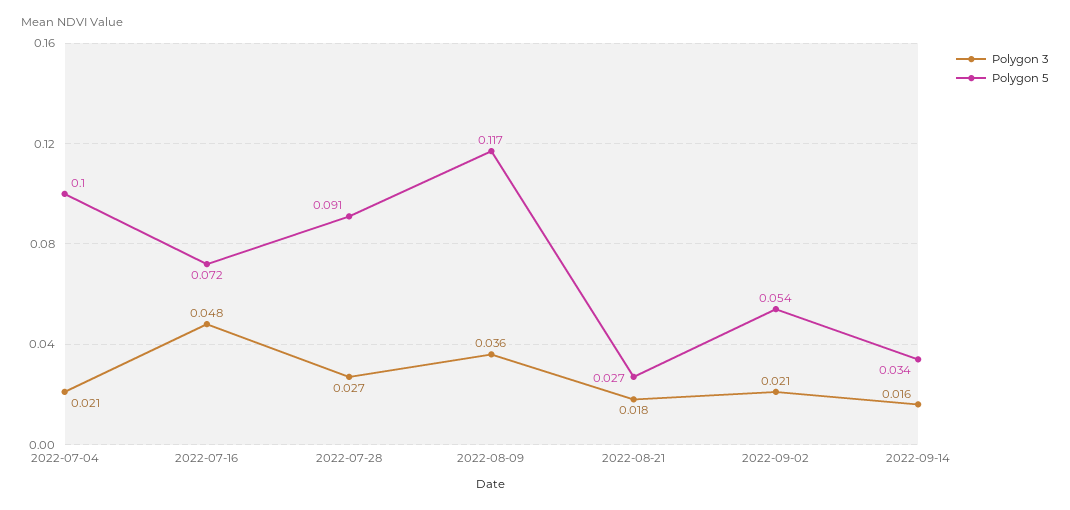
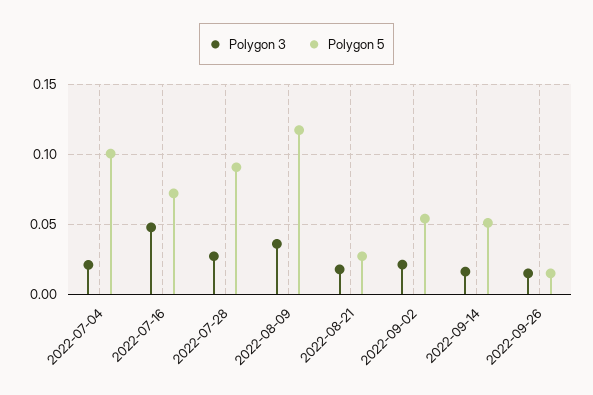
Polygon 5, 2022-09-14: 0.034 -> 0.05
Polygon 3, 2022-09-26: none -> 0.015
Polygon 5, 2022-09-26: none -> 0.015

